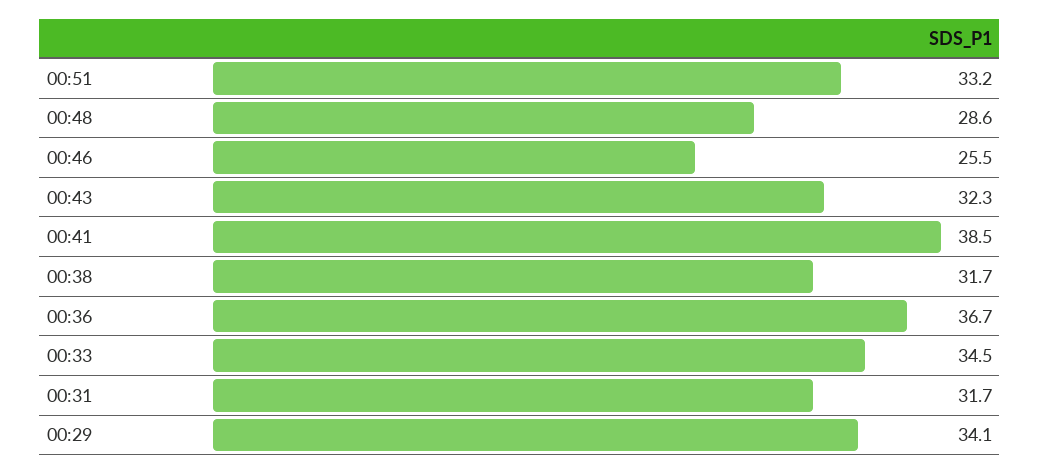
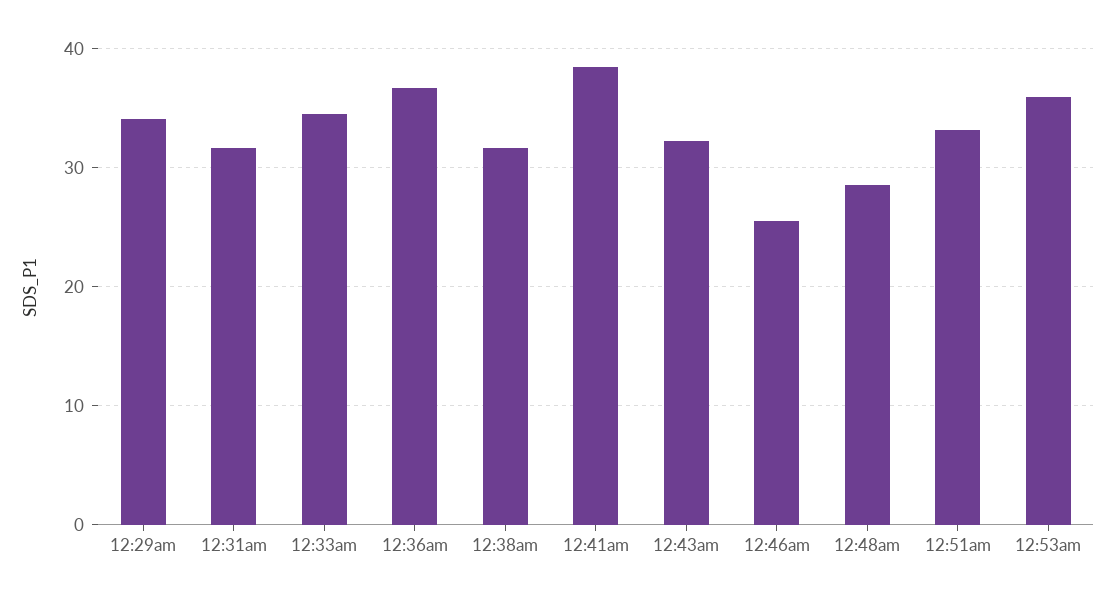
12:53am: none -> 36

